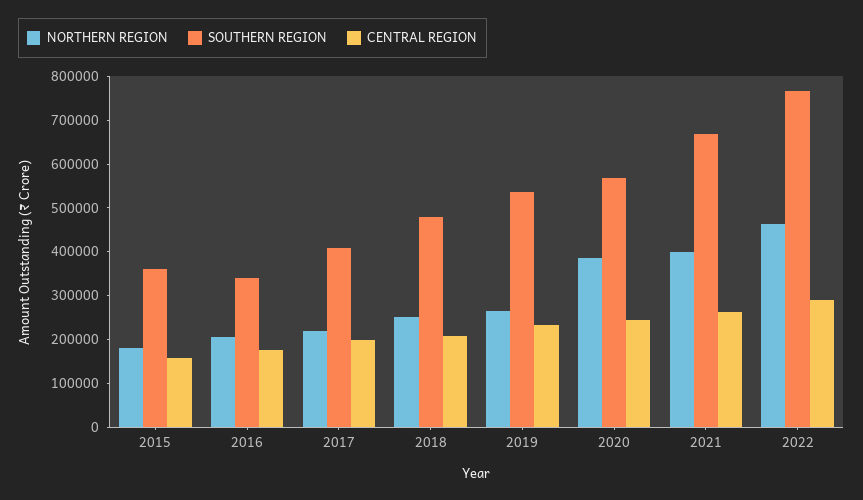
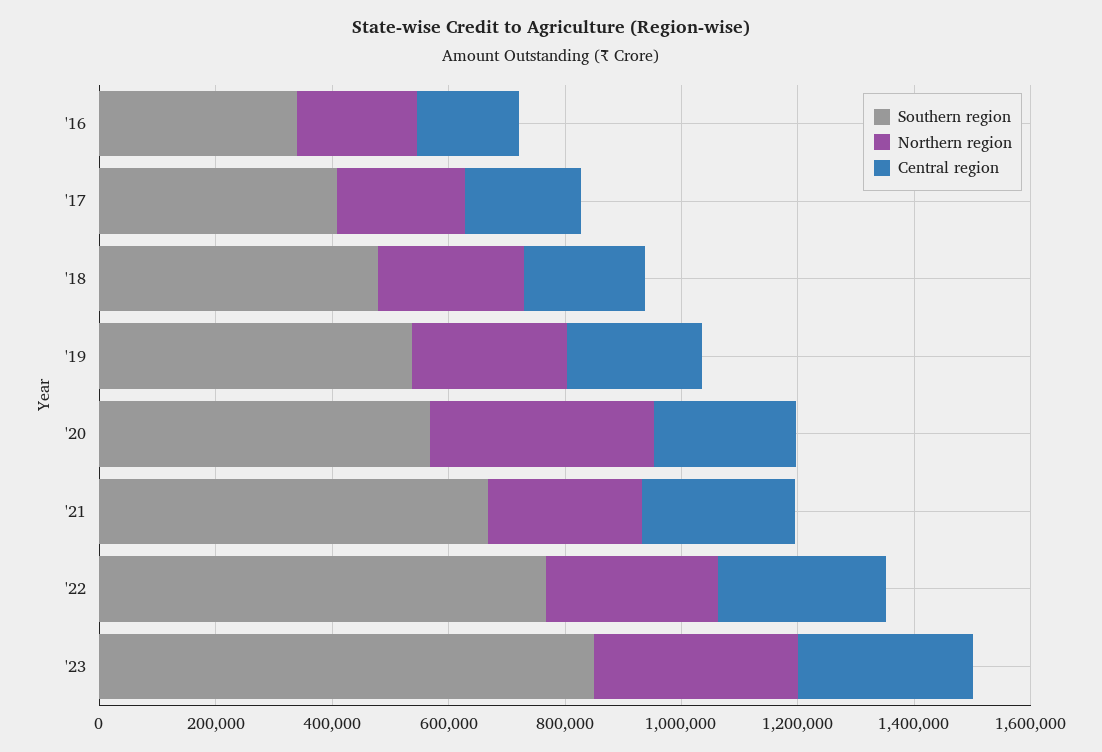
NORTHERN REGION, 2015: 180000 -> none
SOUTHERN REGION, 2015: 360000 -> none
CENTRAL REGION, 2015: 160000 -> none
NORTHERN REGION, 2021: 400000 -> 250000
NORTHERN REGION, 2022: 460000 -> 300000
SOUTHERN REGION, '23: none -> 850000
NORTHERN REGION, '23: none -> 350000
CENTRAL REGION, '23: none -> 300000

